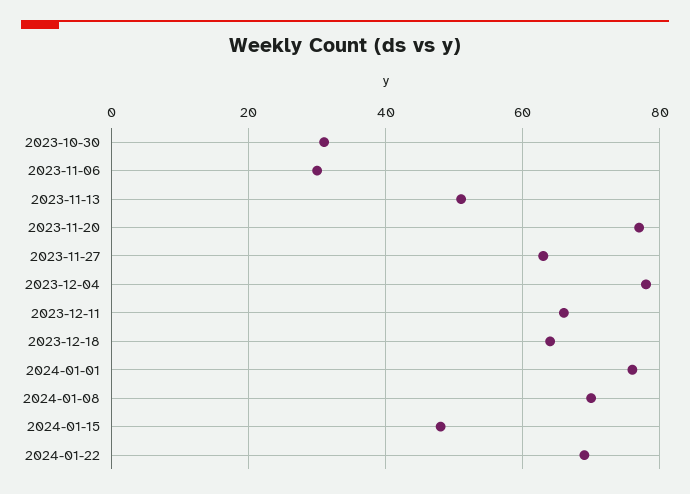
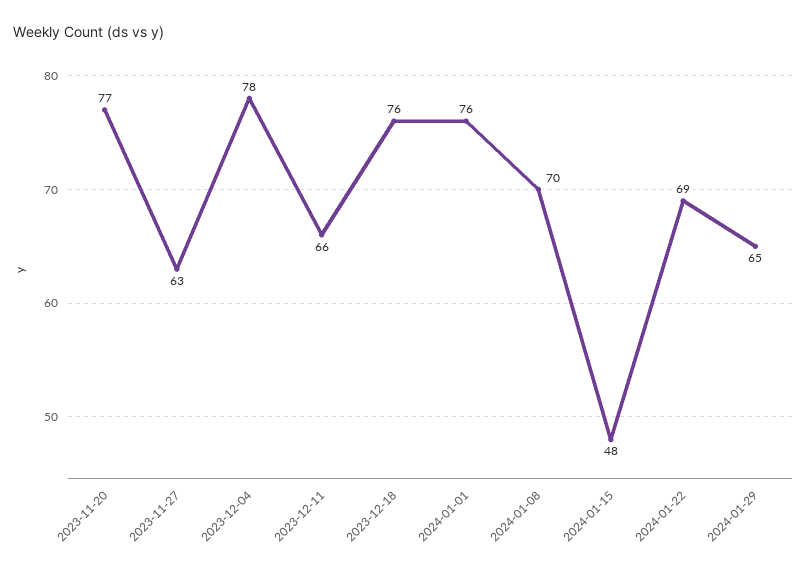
2023-10-30: 30 -> none
2023-11-06: 30 -> none
2023-11-13: 50 -> none
2023-12-18: 65 -> 76
2024-01-29: none -> 65

